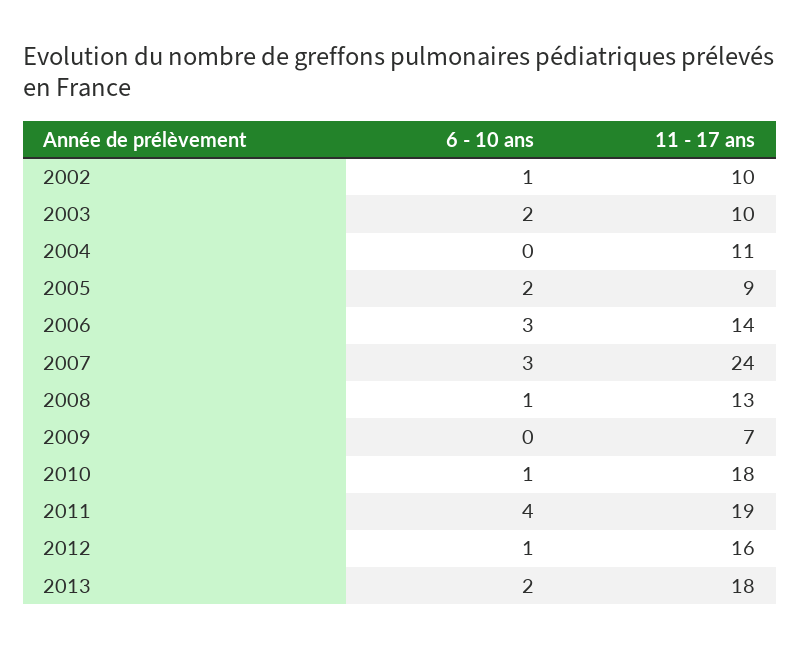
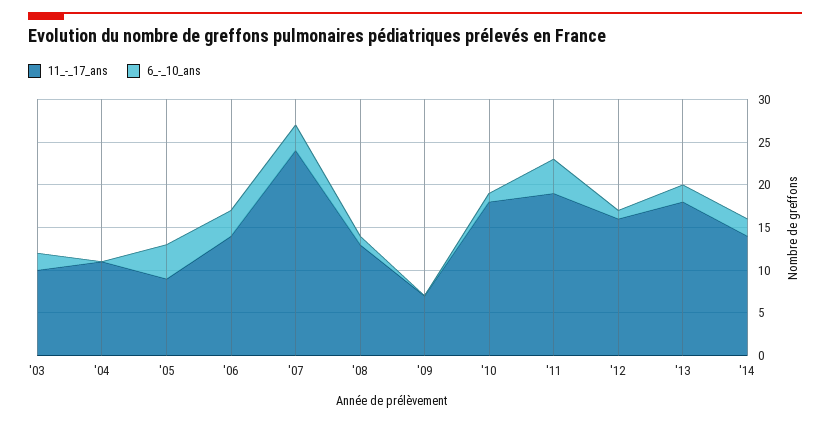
6 - 10 ans, 2002: 1 -> none
11 - 17 ans, 2002: 10 -> none
6 - 10 ans, 2005: 2 -> 4
11 - 17 ans, '14: none -> 14
6 - 10 ans, '14: none -> 2

